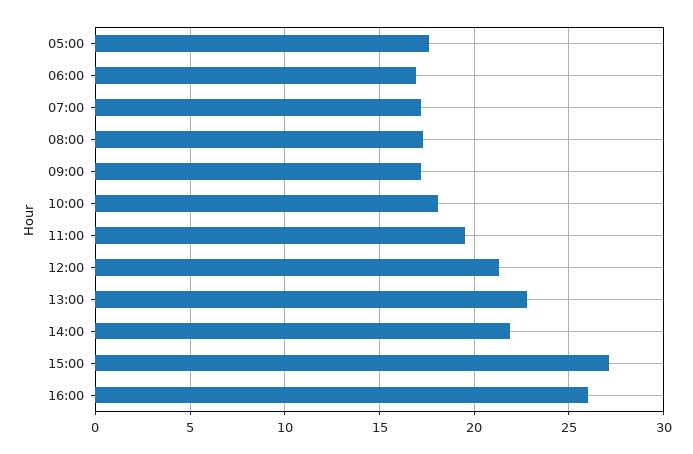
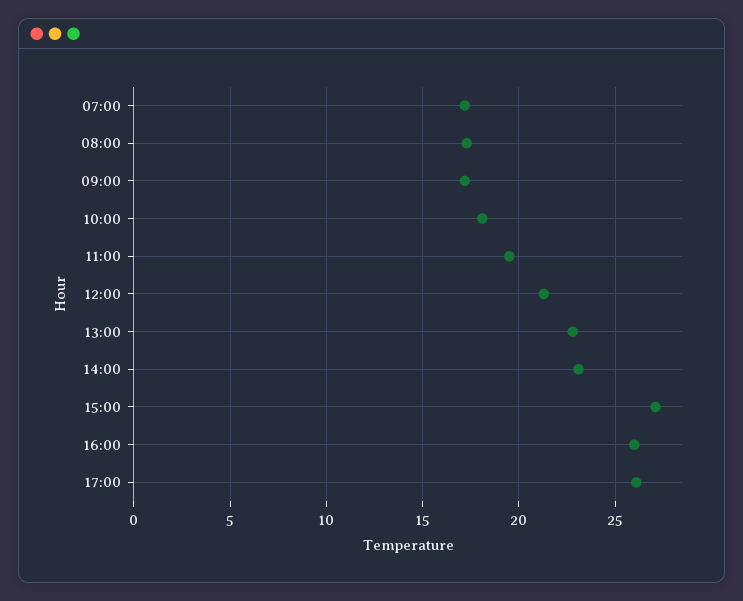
05:00: 17.5 -> none
06:00: 17 -> none
14:00: 22 -> 23
17:00: none -> 26

